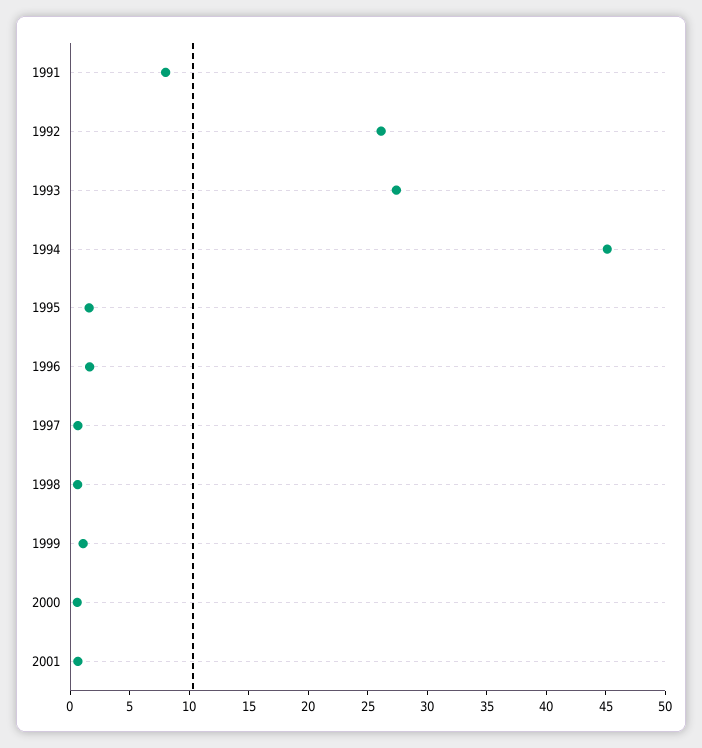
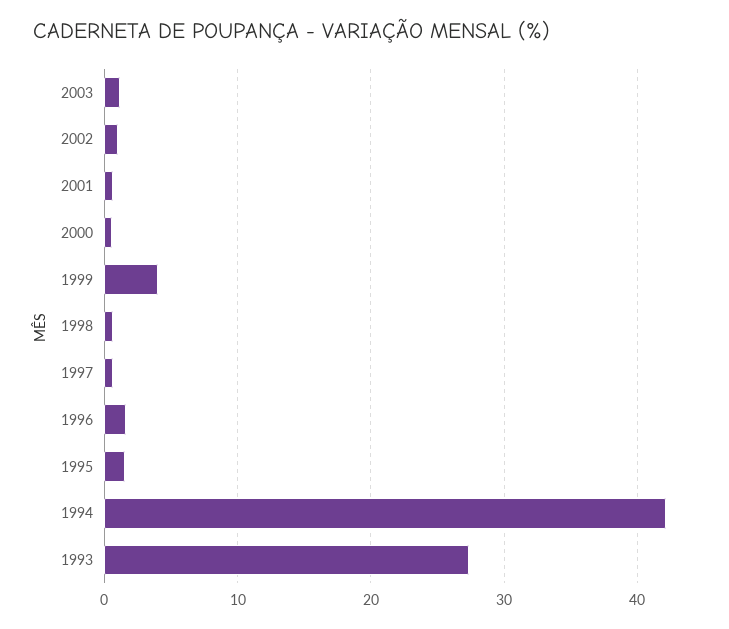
1991: 8 -> none
1992: 26 -> none
1994: 45 -> 42
1999: 1 -> 4
2003: none -> 1
2002: none -> 1

